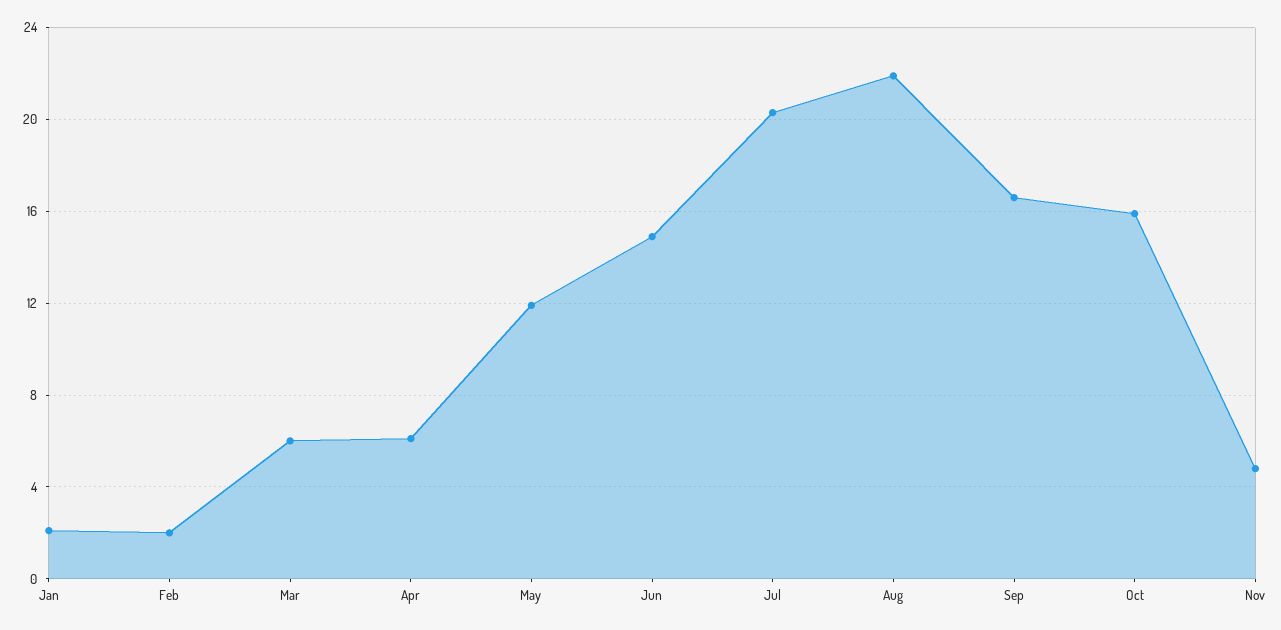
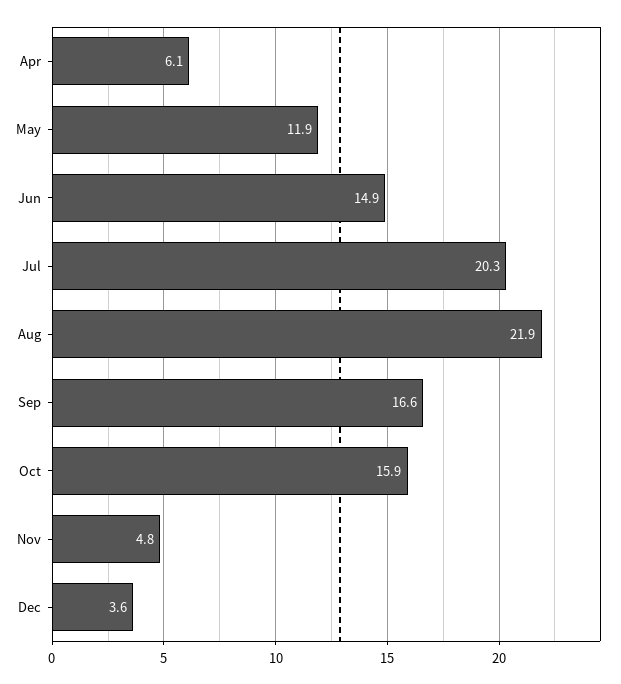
Jan: 2 -> none
Feb: 2 -> none
Mar: 6 -> none
Dec: none -> 3.6

